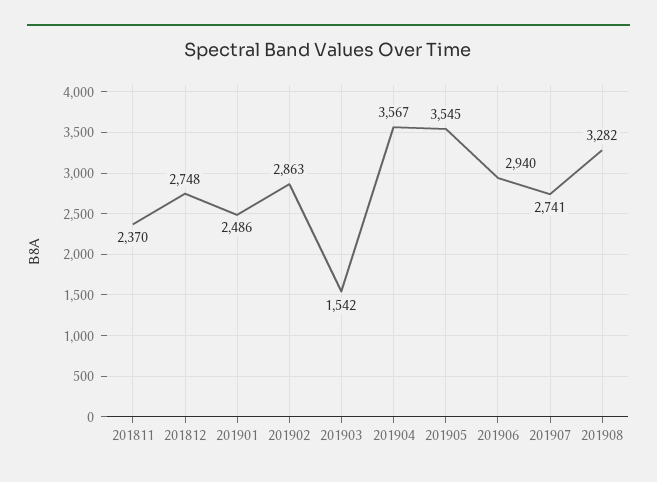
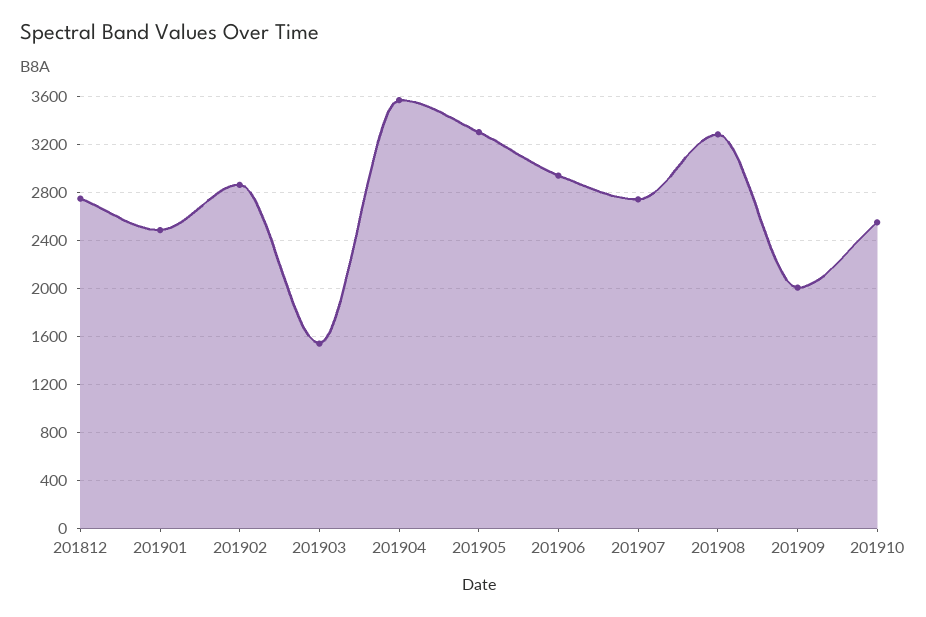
201811: 2370 -> none
201905: 3545 -> 3300
201909: none -> 2000
201910: none -> 2550

